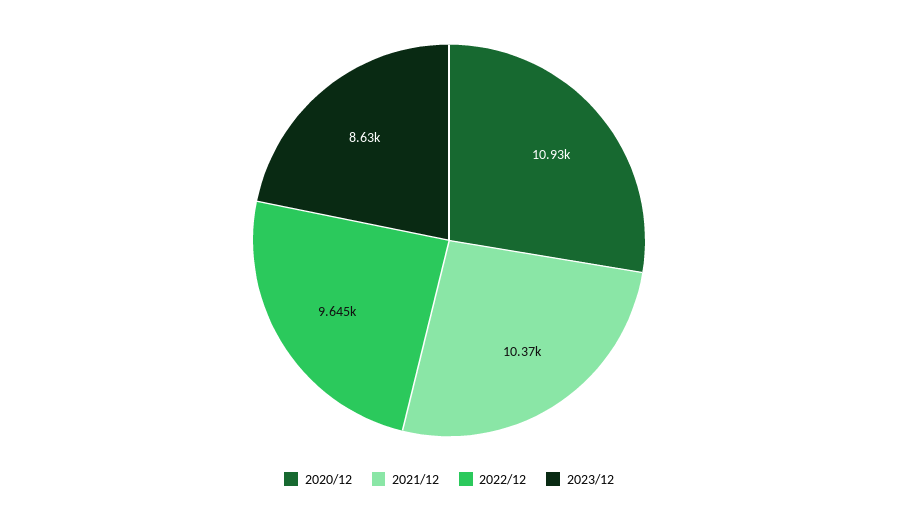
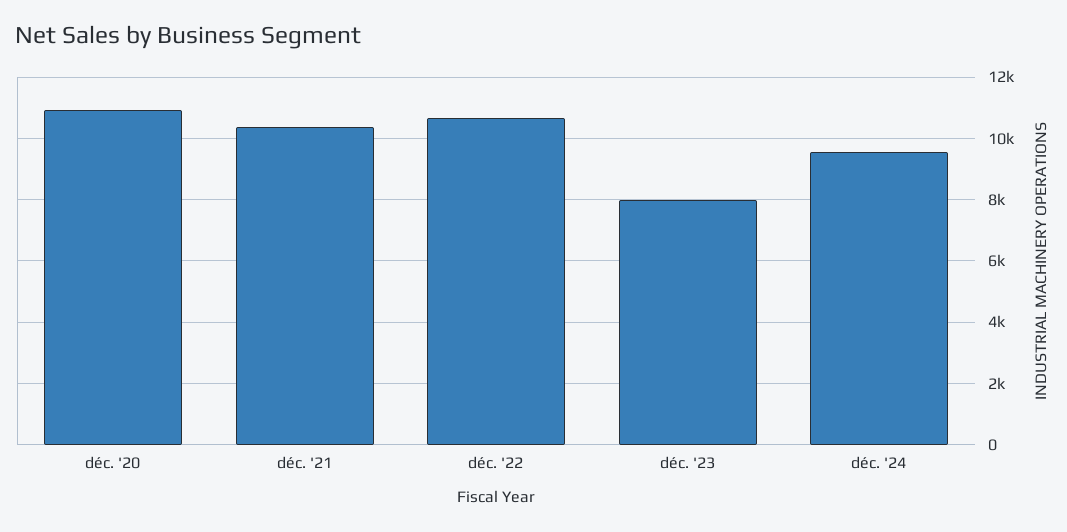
2022/12: 9645 -> 10600
2023/12: 8630 -> 8000
déc. '24: none -> 9600

